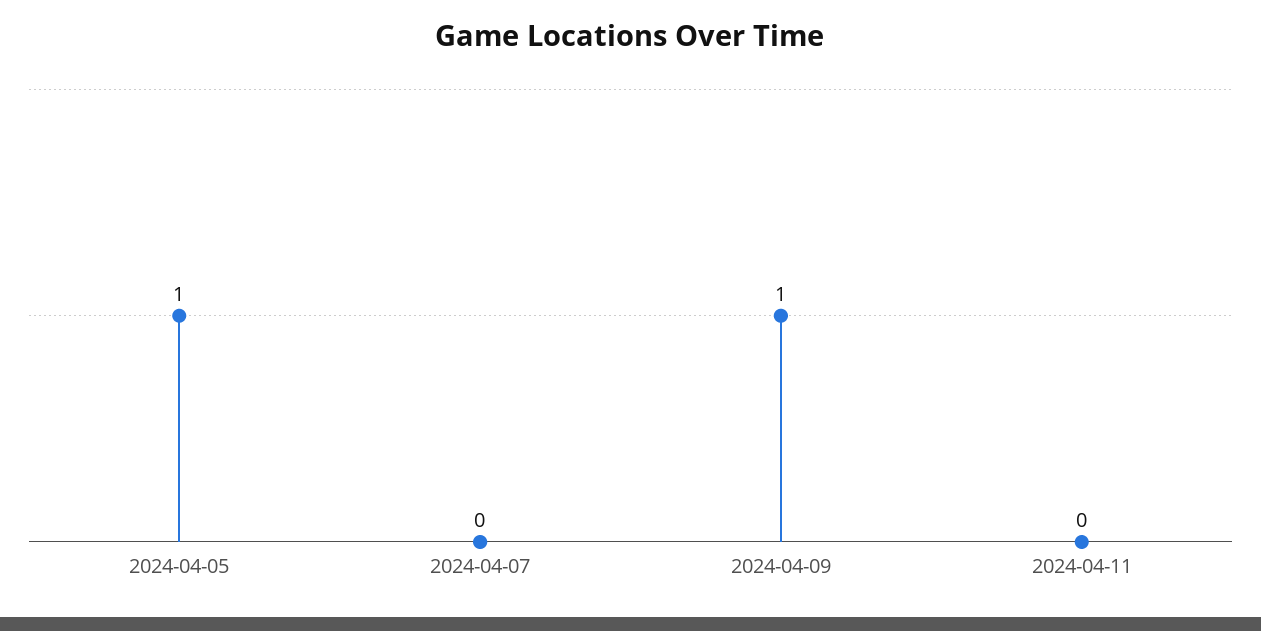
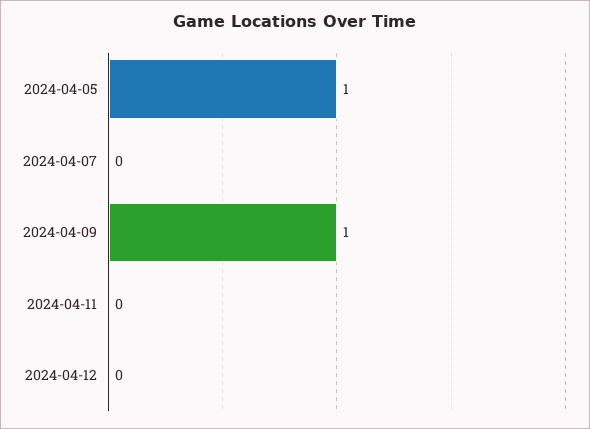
2024-04-12: none -> 0

